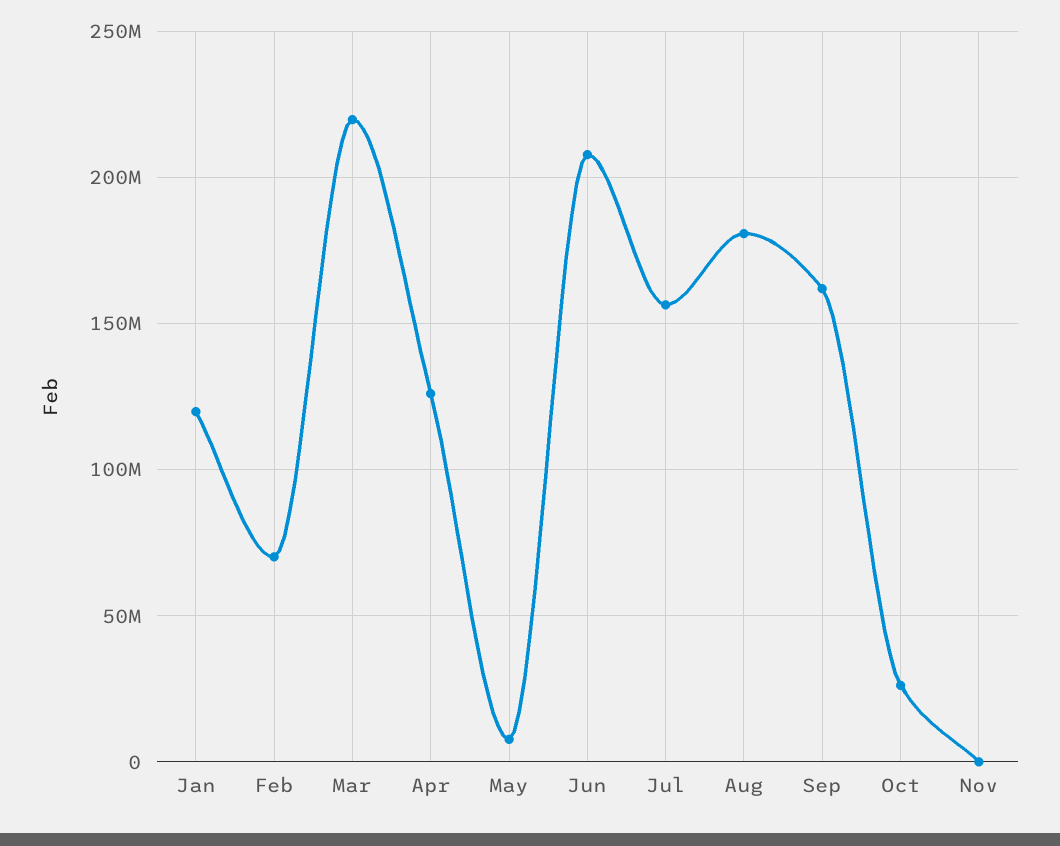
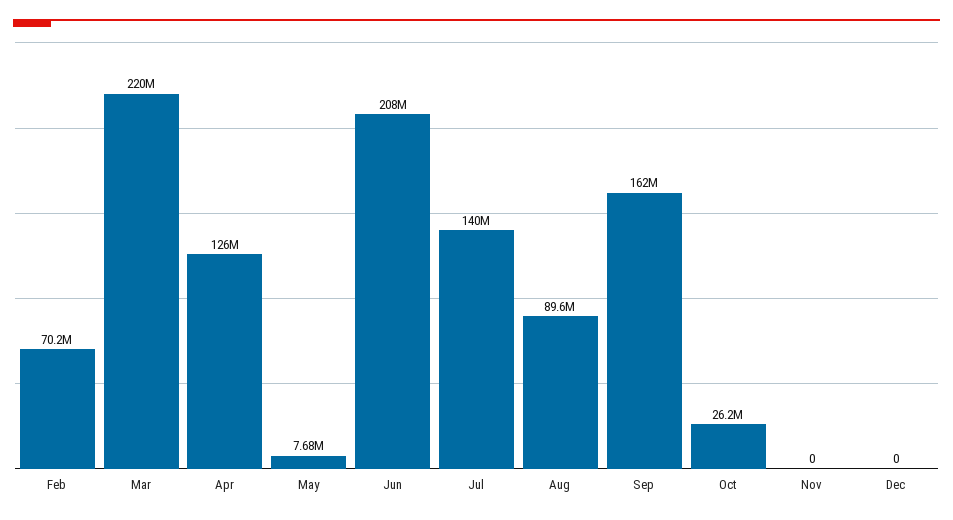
Jan: 120000000 -> none
Jul: 155000000 -> 140000000
Aug: 180000000 -> 89600000
Dec: none -> 0

